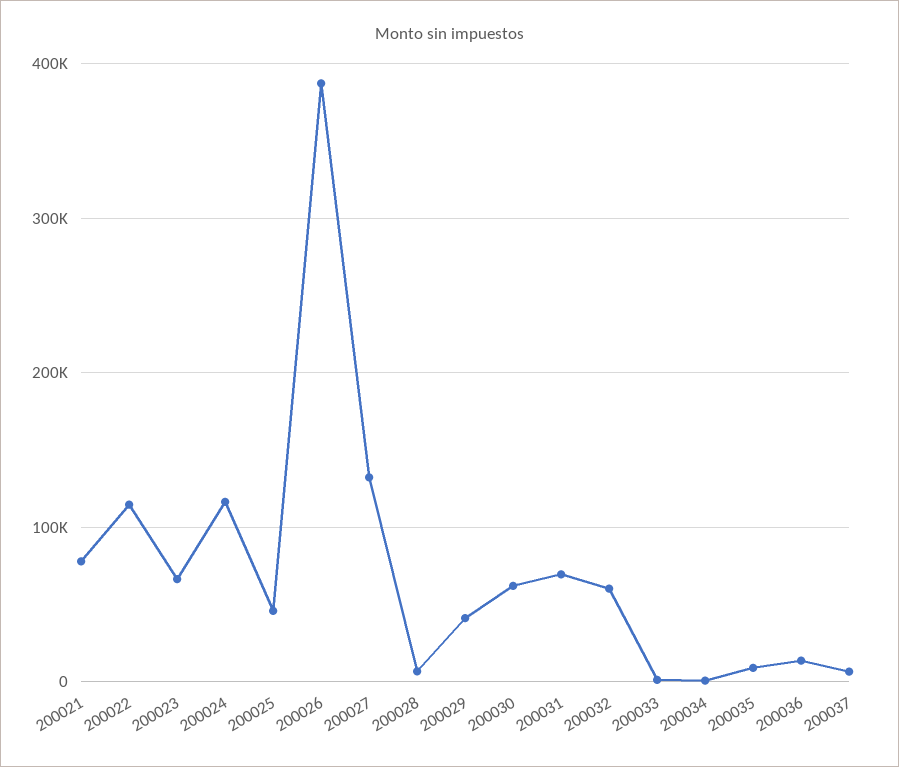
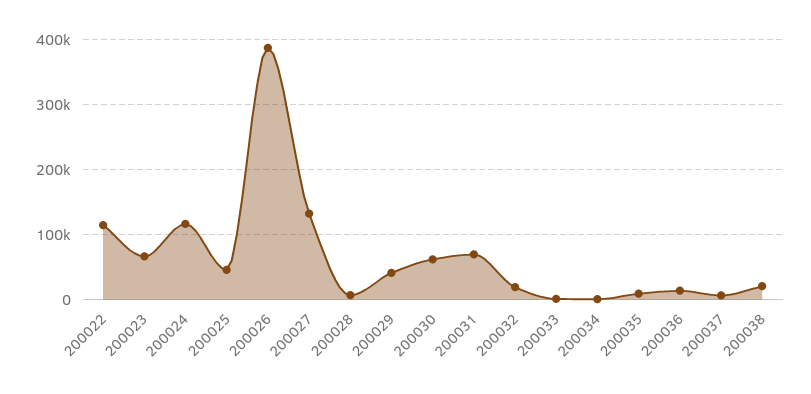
200021: 80000 -> none
200032: 60000 -> 20000
200038: none -> 20000

